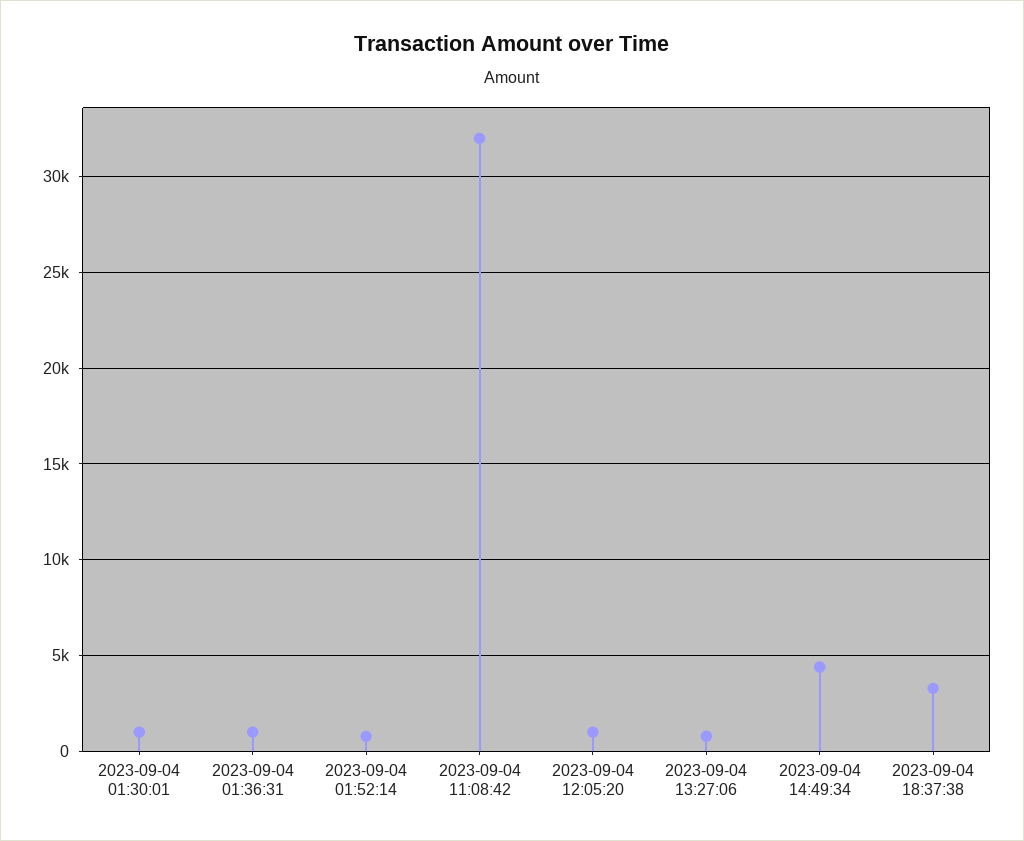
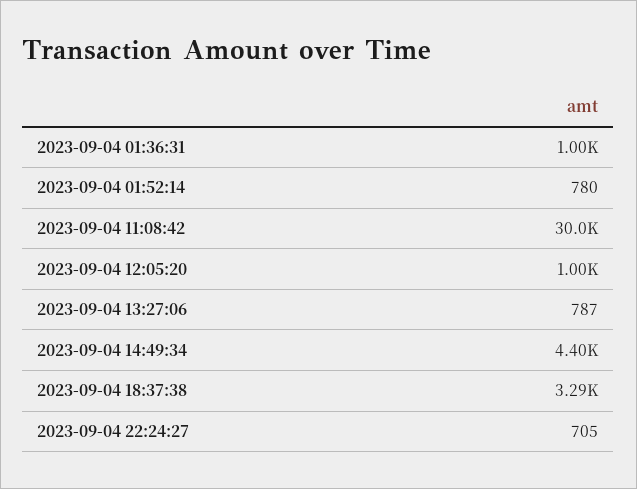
2023-09-04 01:30:01: 1000 -> none
2023-09-04 11:08:42: 32000 -> 30000
2023-09-04 22:24:27: none -> 705

